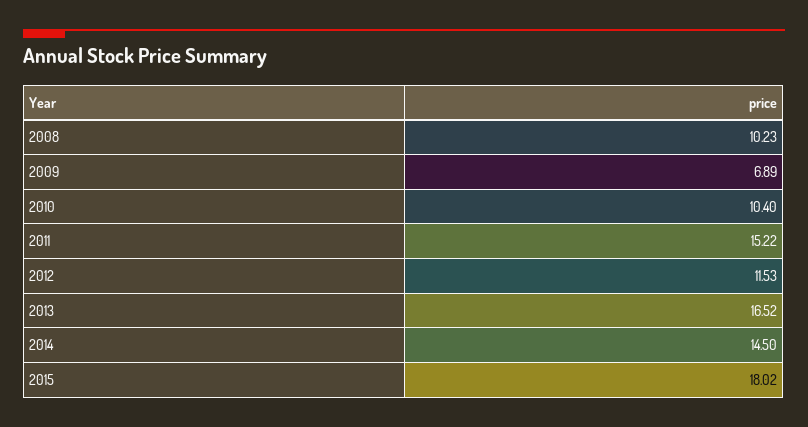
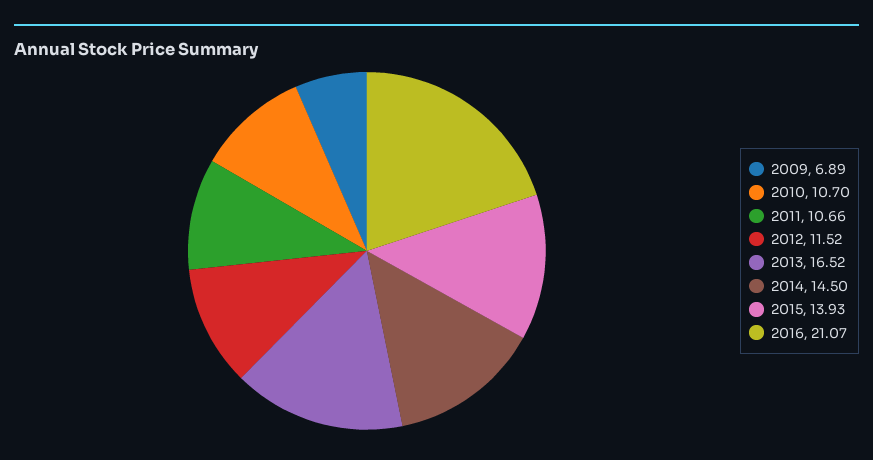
2008: 10.23 -> none
2010: 10.4 -> 10.7
2011: 15.22 -> 10.66
2012: 11.53 -> 11.52
2015: 18.02 -> 13.93
2016: none -> 21.07

